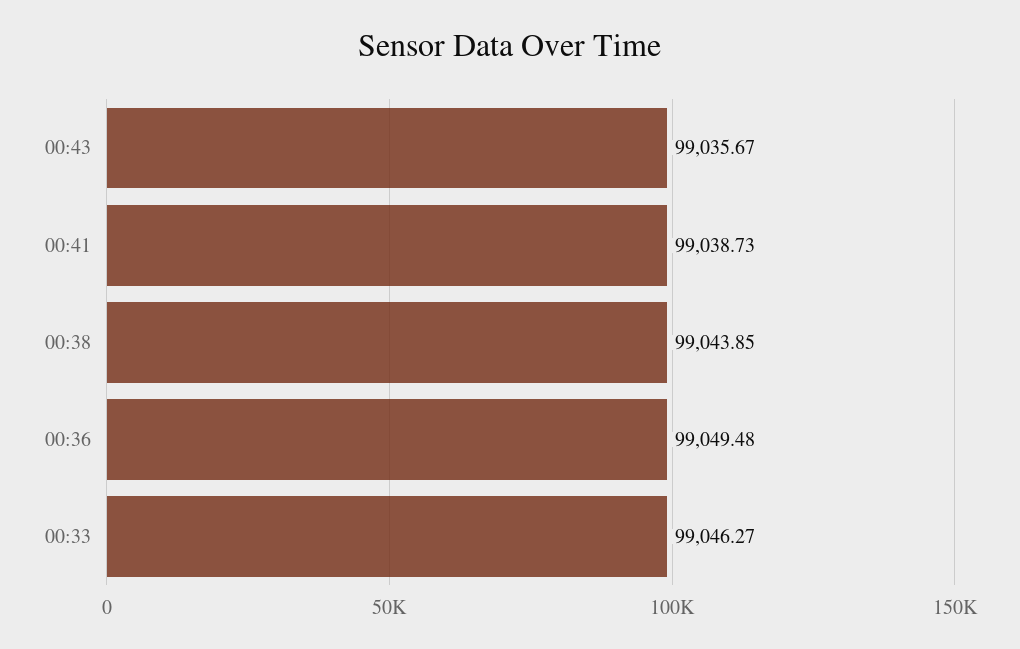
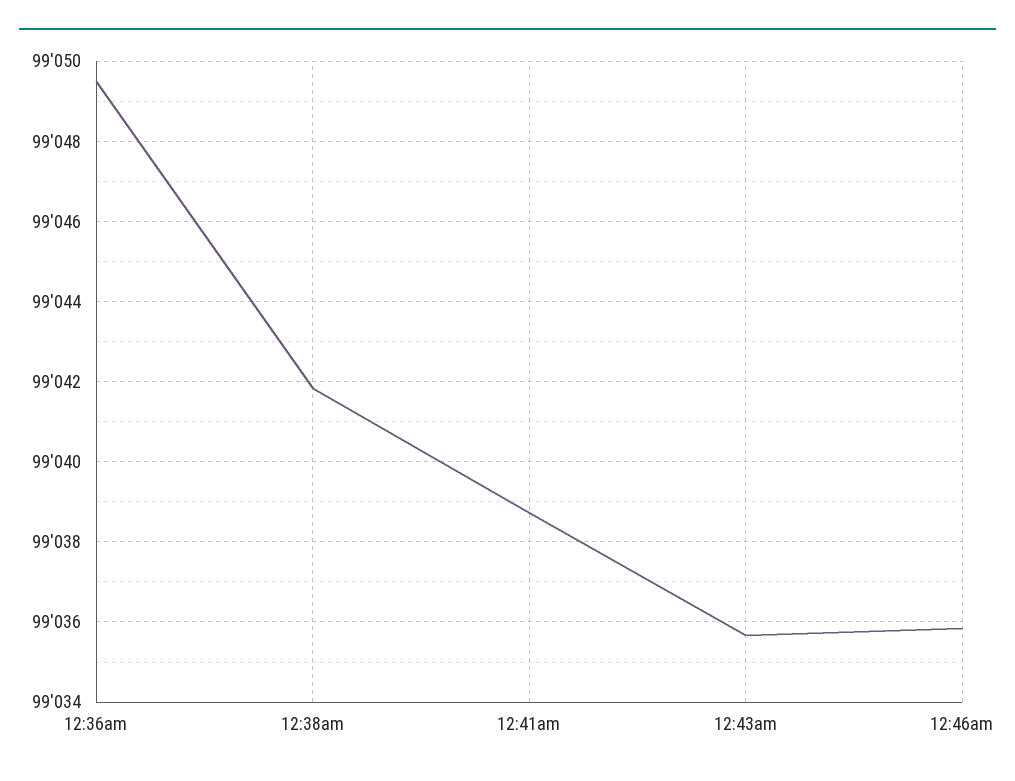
00:38: 99043.85 -> 99041.8
00:33: 99046.27 -> none
12:46am: none -> 99035.8

